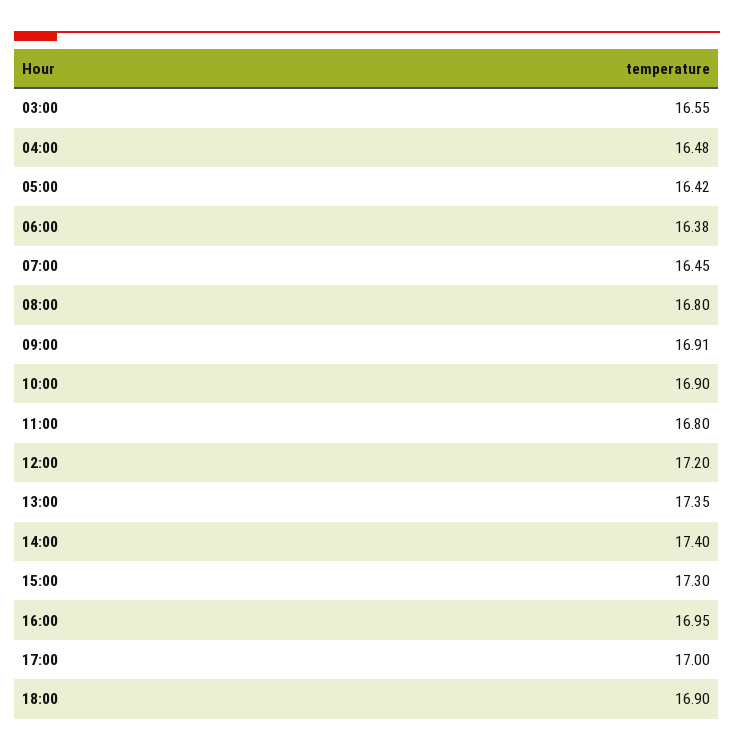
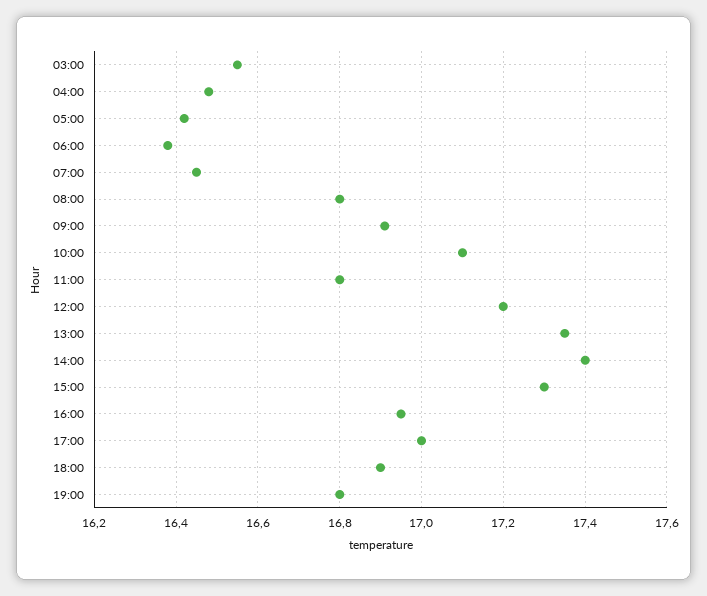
10:00: 16.9 -> 17.1
19:00: none -> 16.8

